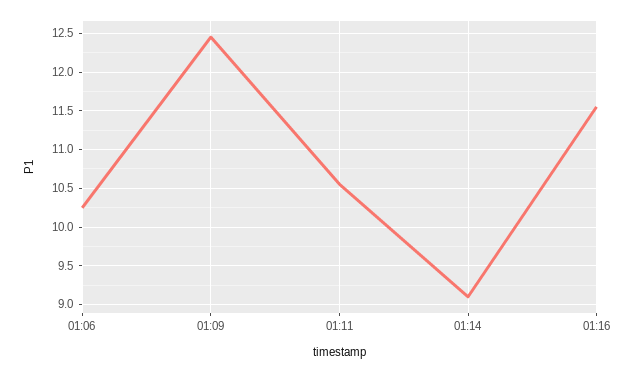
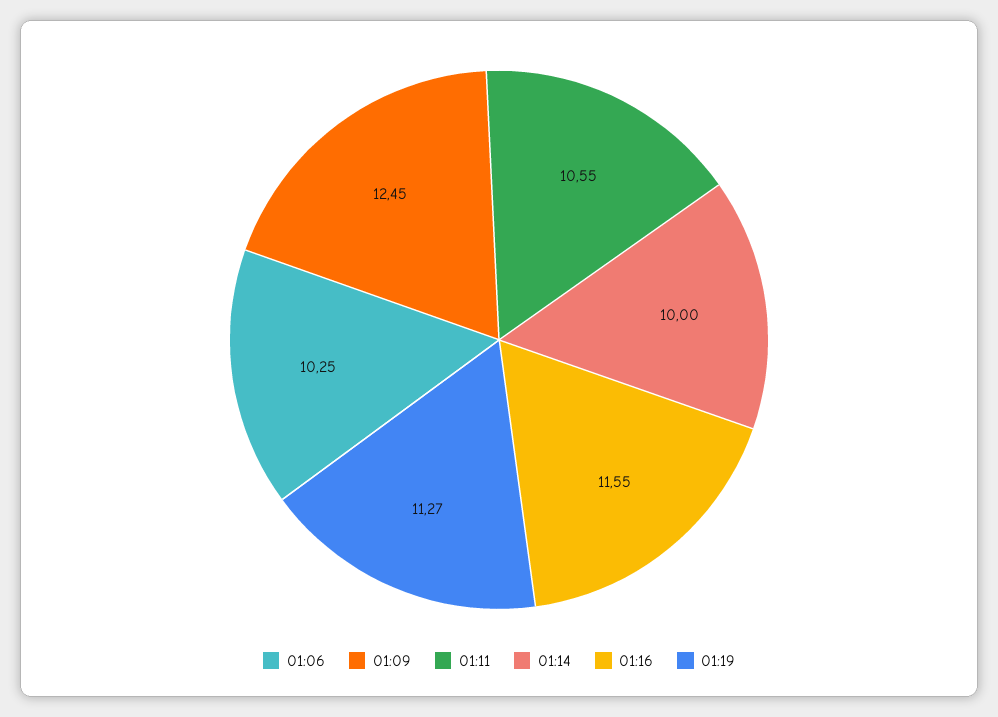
01:14: 9.1 -> 10
01:19: none -> 11.27

